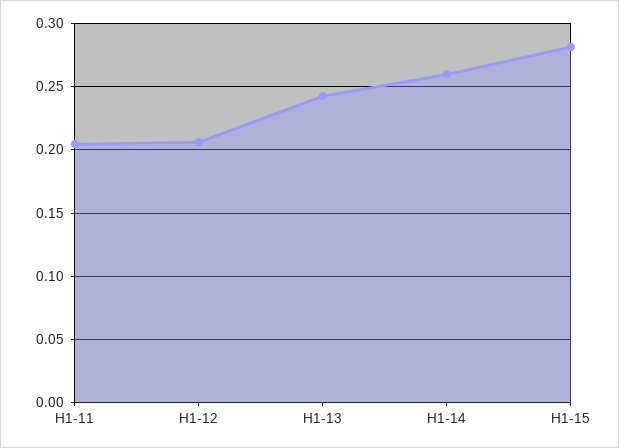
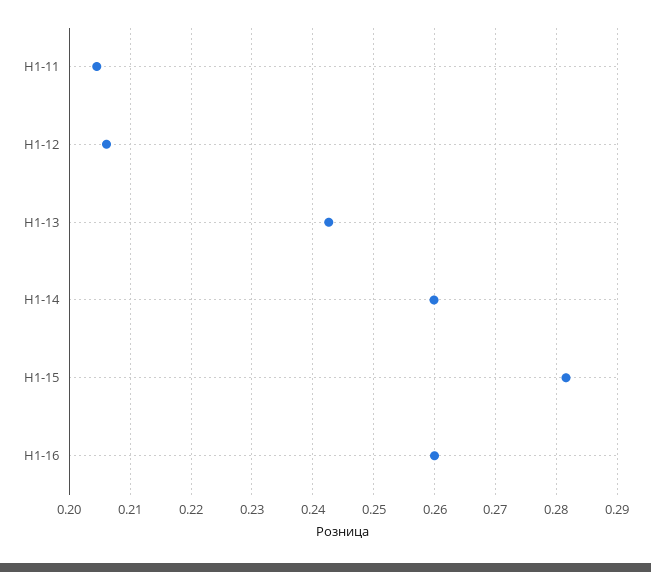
H1-16: none -> 0.26

